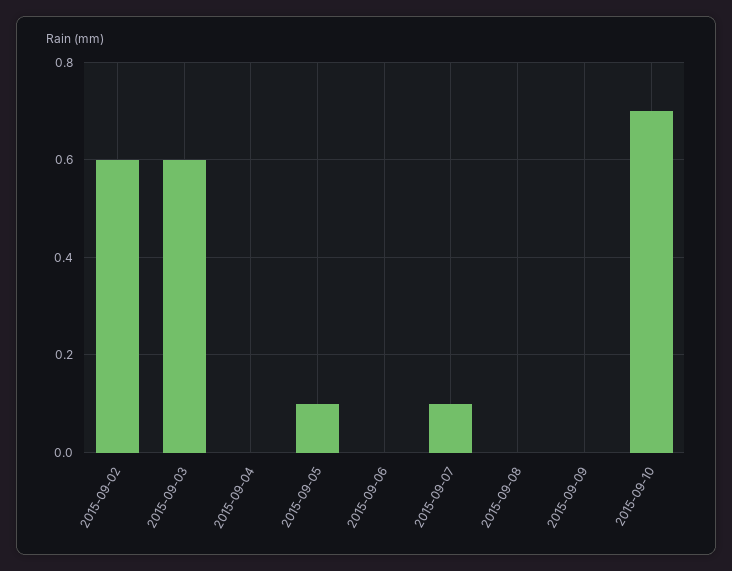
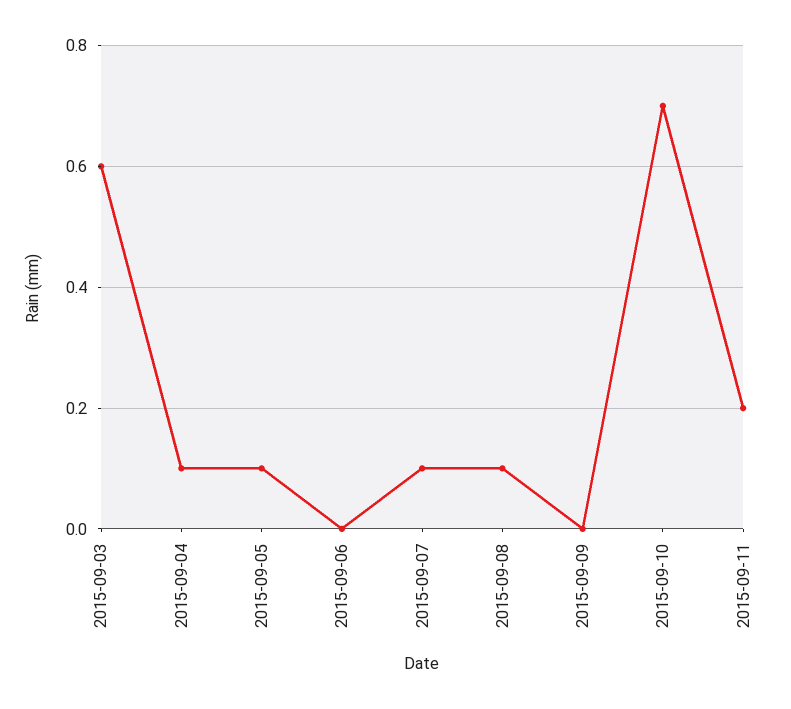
2015-09-02: 0.6 -> none
2015-09-04: 0 -> 0.1
2015-09-08: 0 -> 0.1
2015-09-11: none -> 0.2

